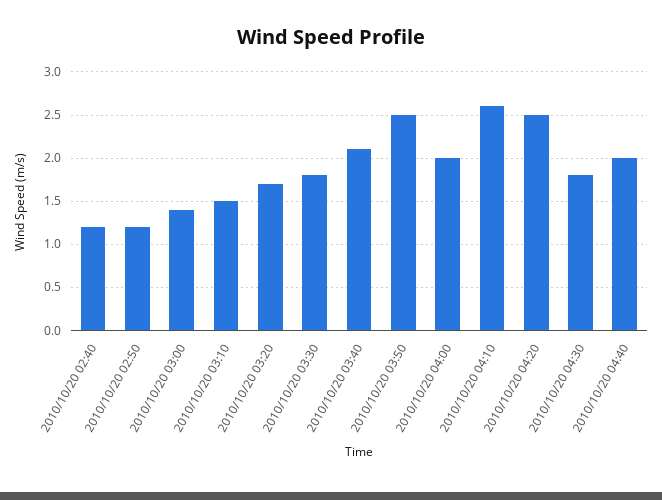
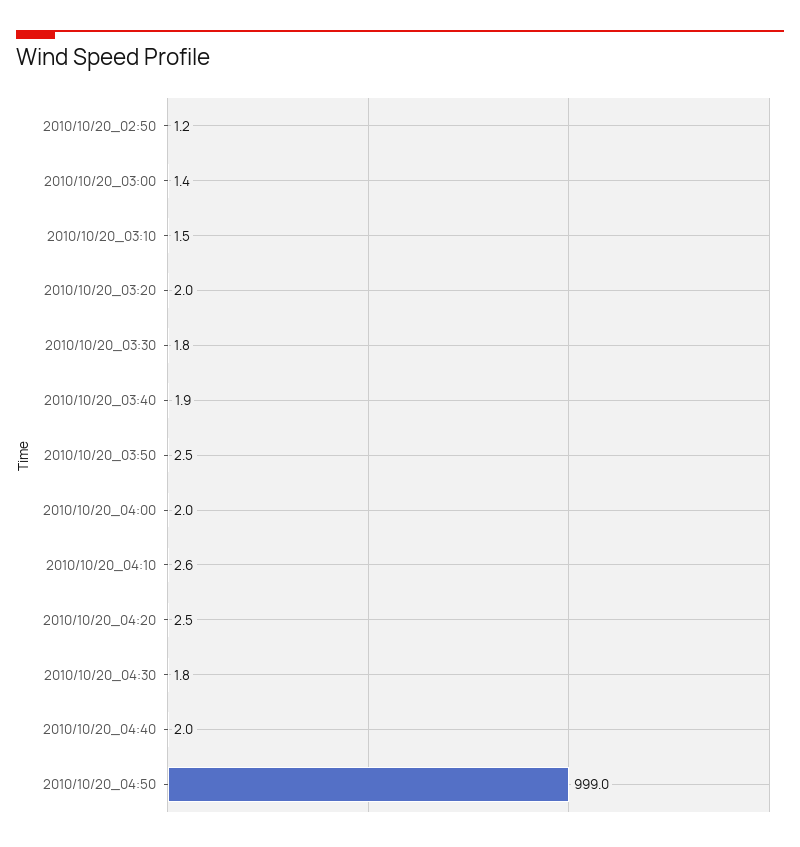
2010/10/20 02:40: 1.2 -> none
2010/10/20 03:20: 1.7 -> 2
2010/10/20 03:40: 2.1 -> 1.9
2010/10/20_04:50: none -> 999

